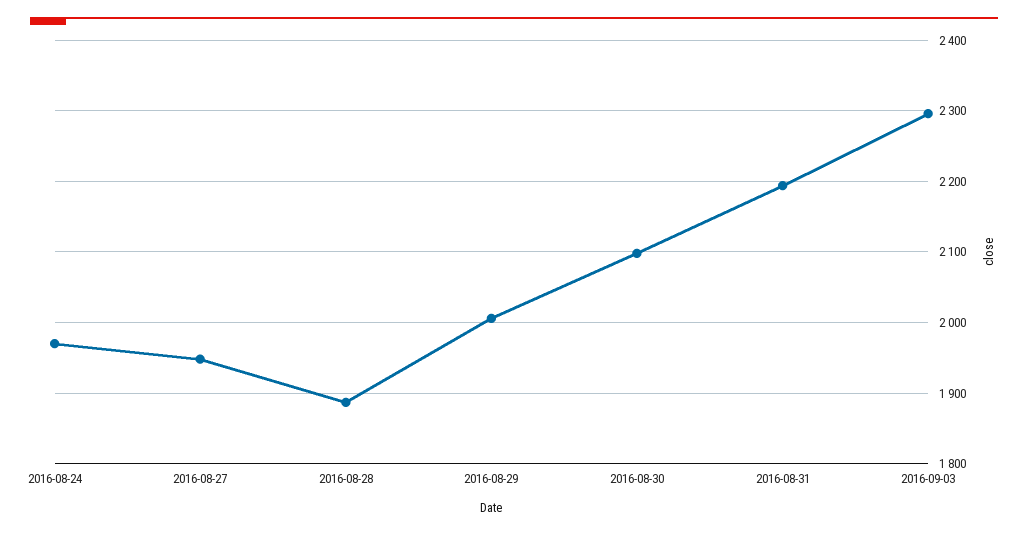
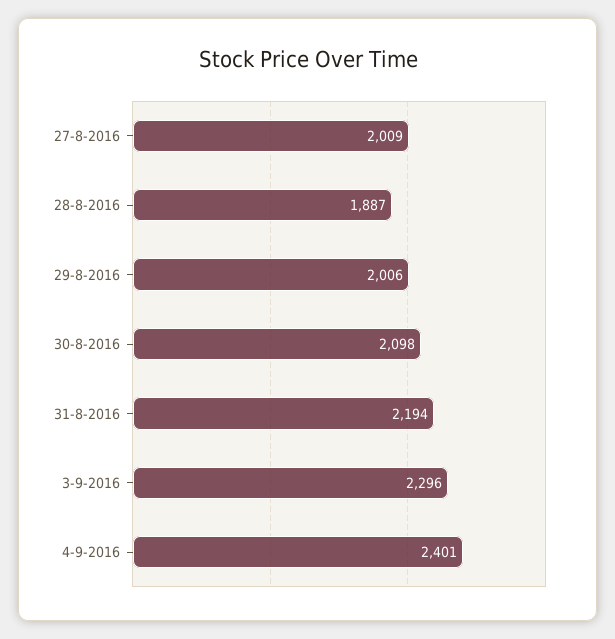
2016-08-24: 1970 -> none
2016-08-27: 1950 -> 2009
4-9-2016: none -> 2401

